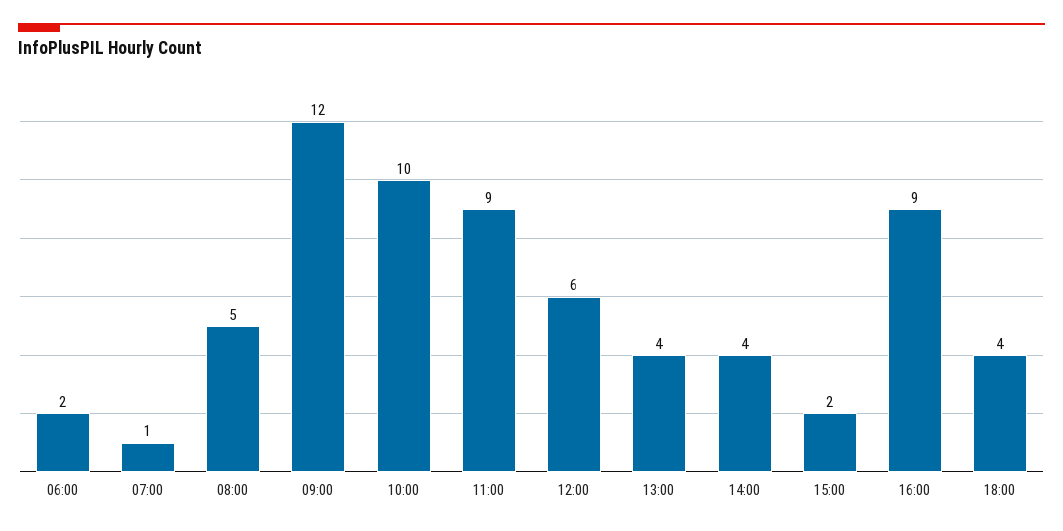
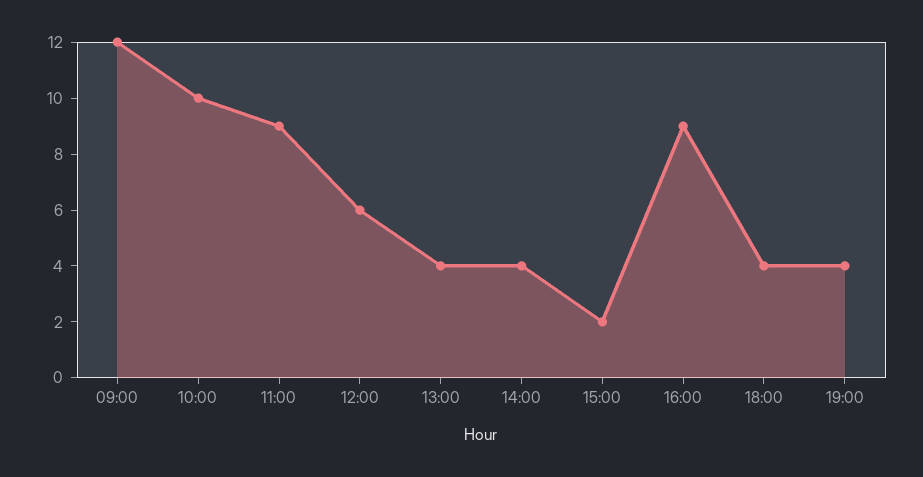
06:00: 2 -> none
07:00: 1 -> none
08:00: 5 -> none
19:00: none -> 4

